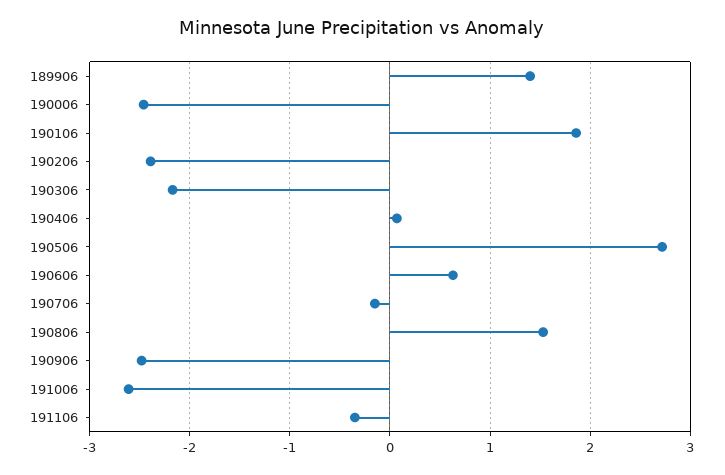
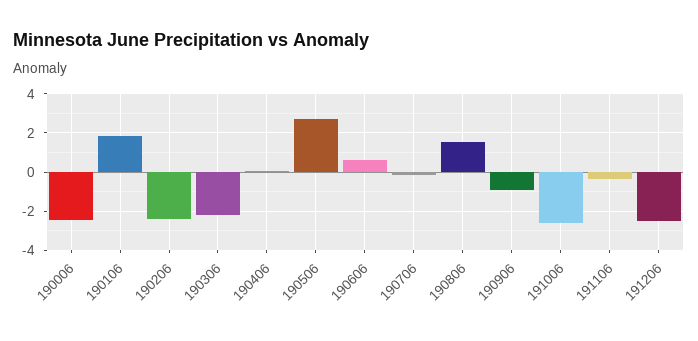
189906: 1.4 -> none
190906: -2.5 -> -1
191206: none -> -2.5

